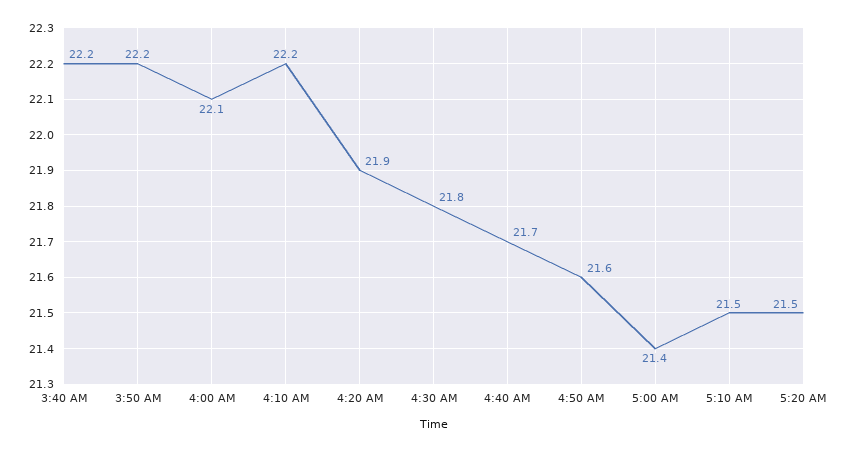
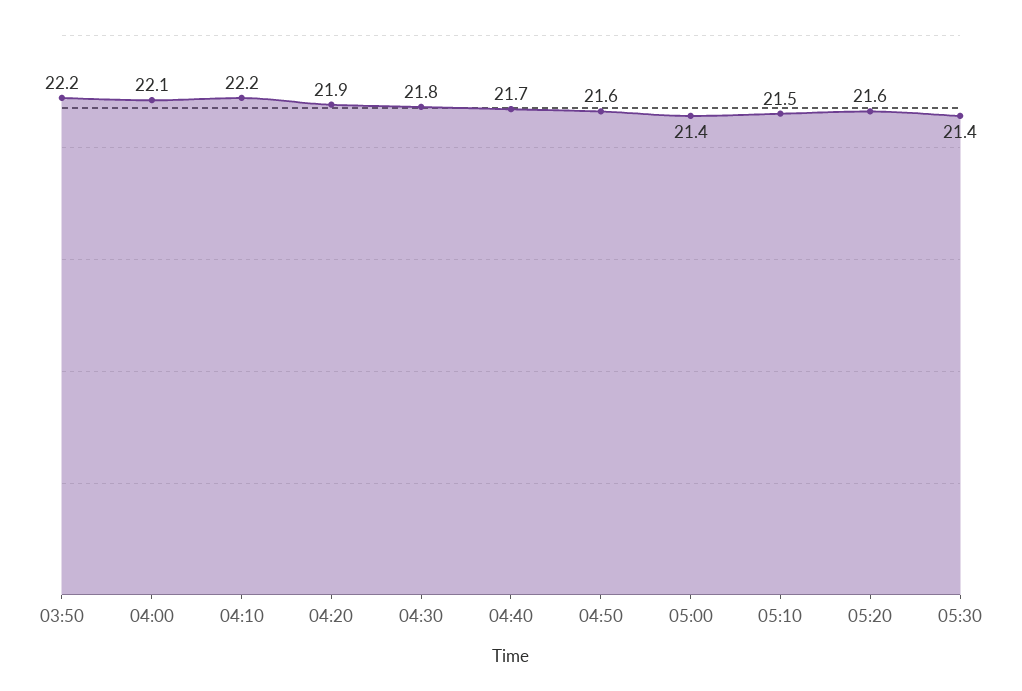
3:40 AM: 22.2 -> none
5:20 AM: 21.5 -> 21.6
05:30: none -> 21.4

